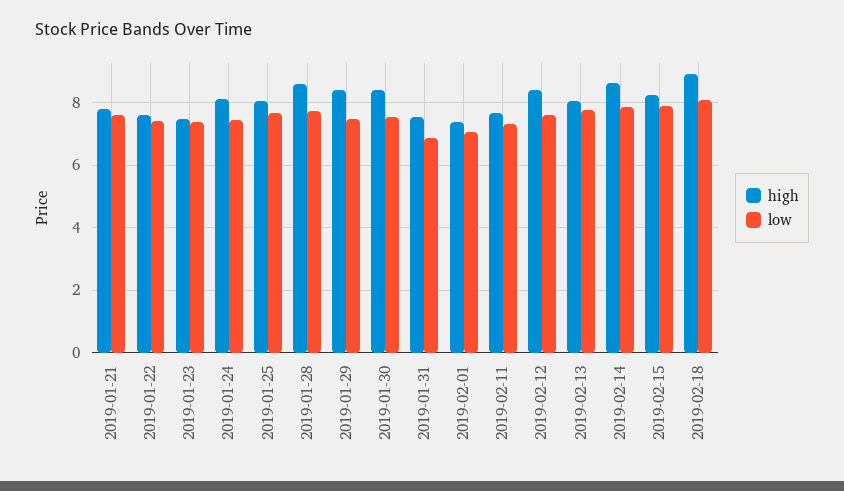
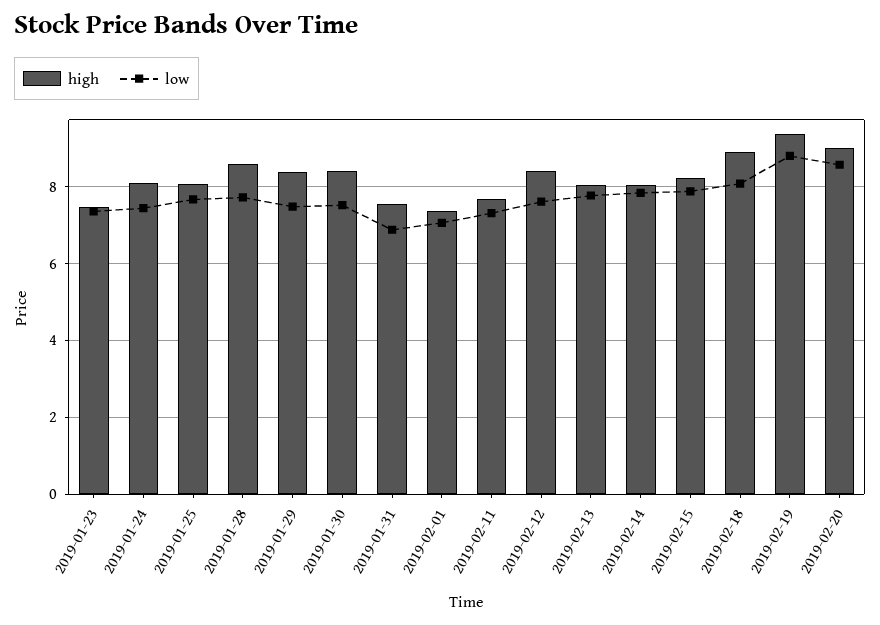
high, 2019-01-21: 7.8 -> none
low, 2019-01-21: 7.6 -> none
high, 2019-01-22: 7.6 -> none
low, 2019-01-22: 7.4 -> none
high, 2019-02-14: 8.6 -> 8
high, 2019-02-19: none -> 9.4
low, 2019-02-19: none -> 8.8
high, 2019-02-20: none -> 9
low, 2019-02-20: none -> 8.6

